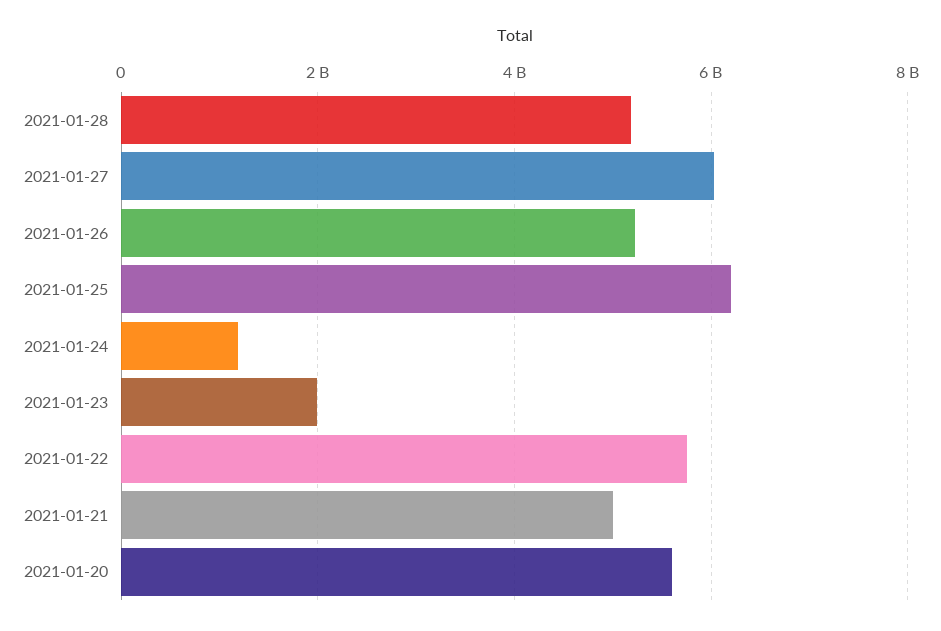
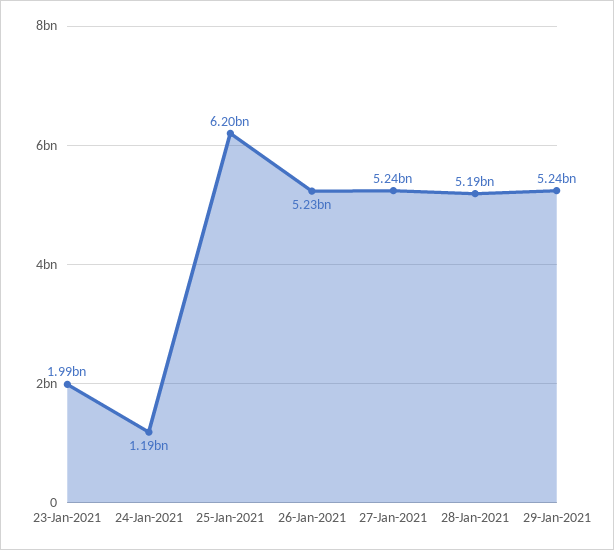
2021-01-27: 6000000000 -> 5240000000
2021-01-22: 5800000000 -> none
2021-01-21: 5000000000 -> none
2021-01-20: 5600000000 -> none
29-Jan-2021: none -> 5240000000

